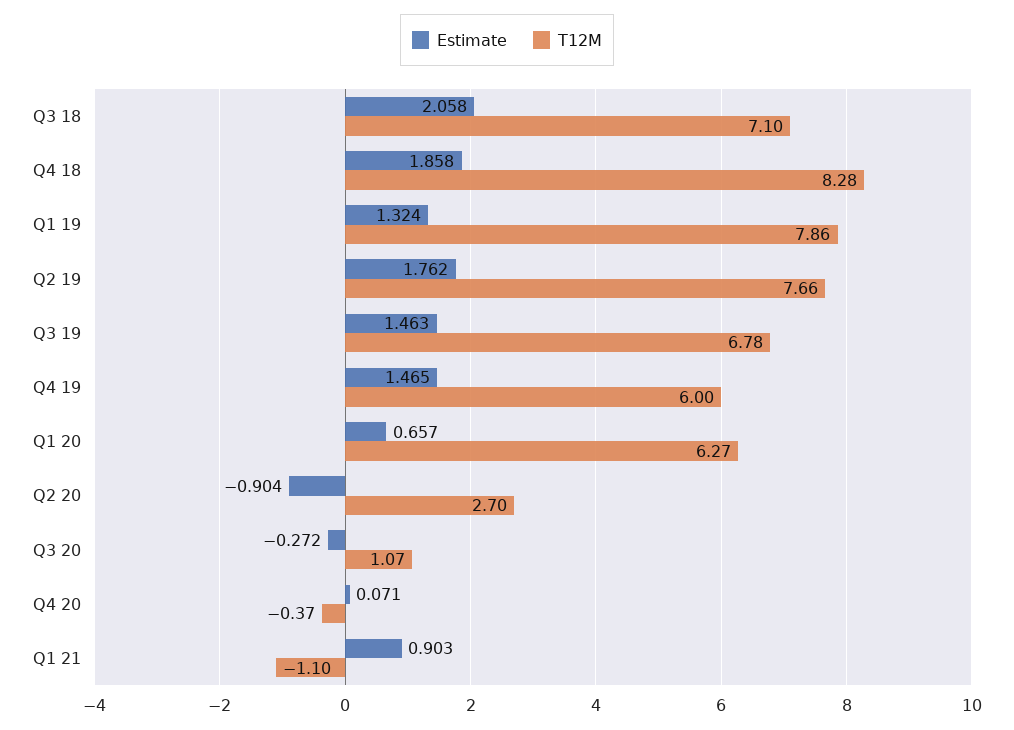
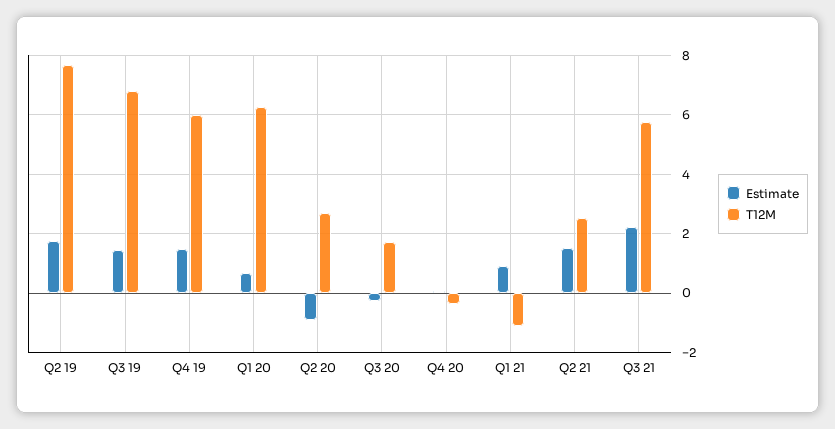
Estimate, Q3 18: 2.058 -> none
T12M, Q3 18: 7.1 -> none
Estimate, Q4 18: 1.858 -> none
T12M, Q4 18: 8.28 -> none
Estimate, Q1 19: 1.324 -> none
T12M, Q1 19: 7.86 -> none
T12M, Q3 20: 1.07 -> 1.75
Estimate, Q2 21: none -> 1.5
T12M, Q2 21: none -> 2.5
Estimate, Q3 21: none -> 2.25
T12M, Q3 21: none -> 5.75

